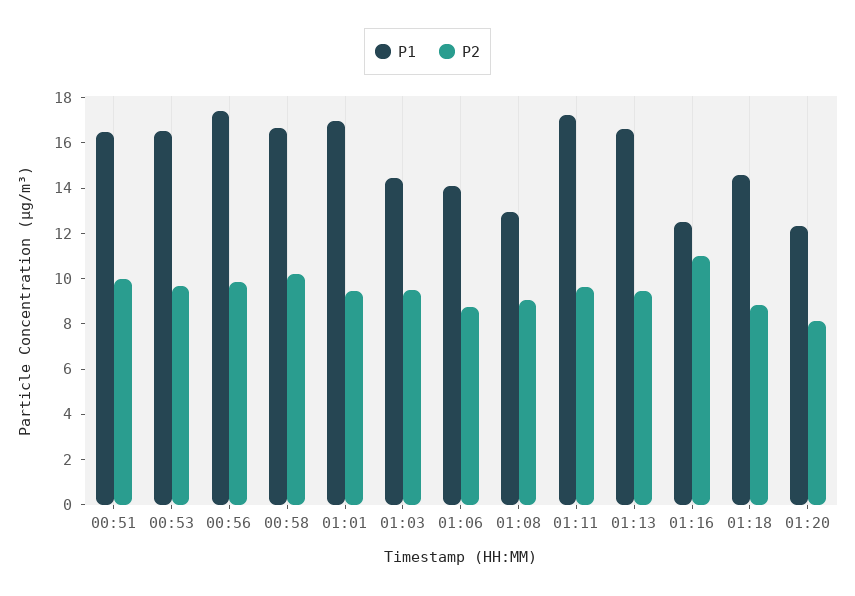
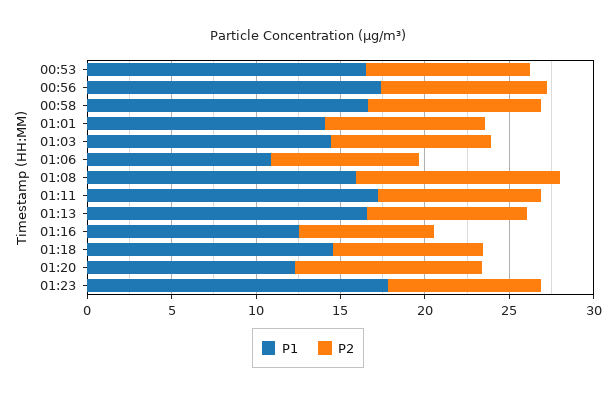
P1, 00:51: 16.5 -> none
P2, 00:51: 10 -> none
P1, 01:01: 17 -> 14
P1, 01:06: 14 -> 11
P1, 01:08: 13 -> 16
P2, 01:08: 9 -> 12
P2, 01:16: 11 -> 8
P2, 01:20: 8 -> 11
P1, 01:23: none -> 18
P2, 01:23: none -> 9

